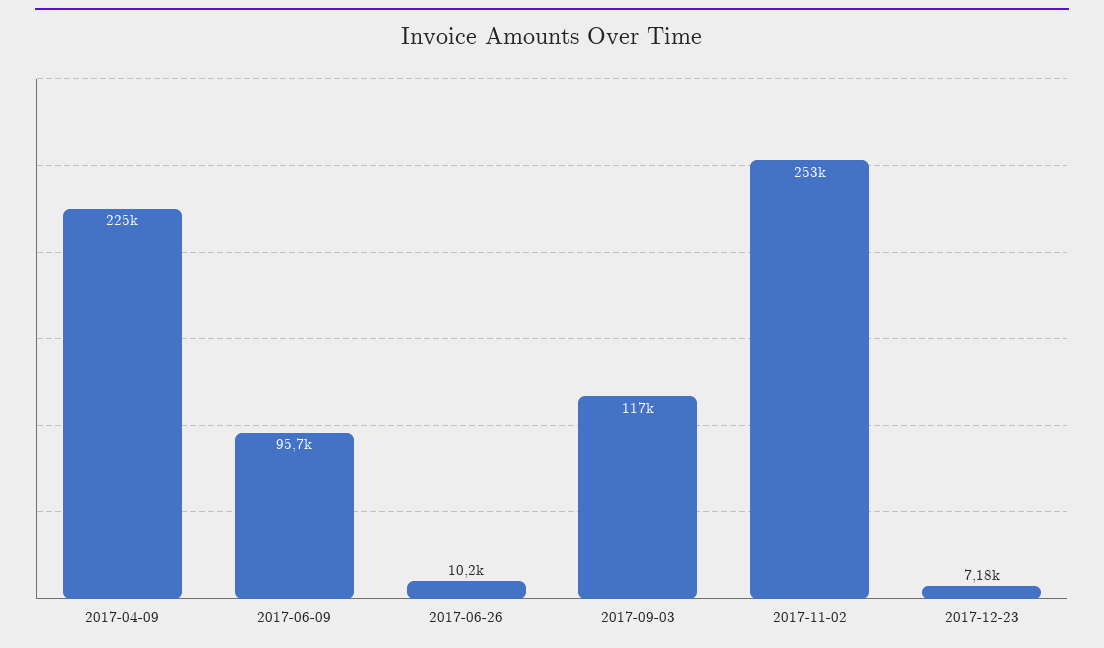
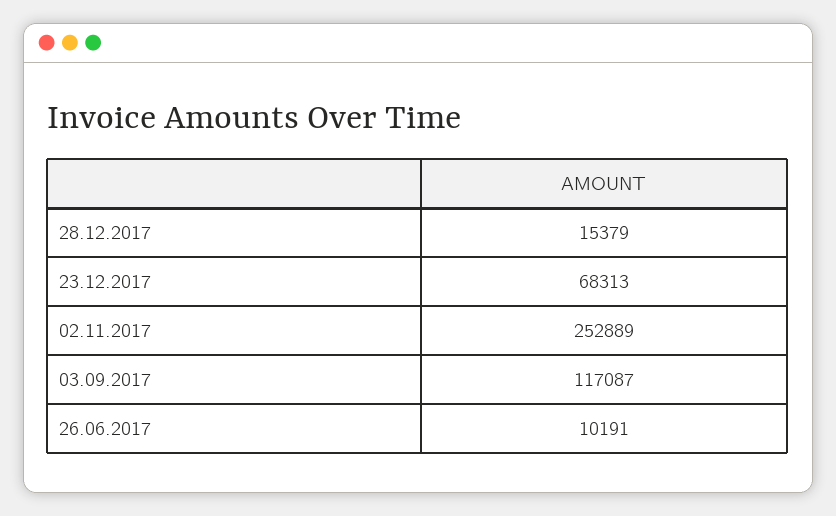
2017-04-09: 225000 -> none
2017-06-09: 95700 -> none
2017-12-23: 7180 -> 68313
28.12.2017: none -> 15379

